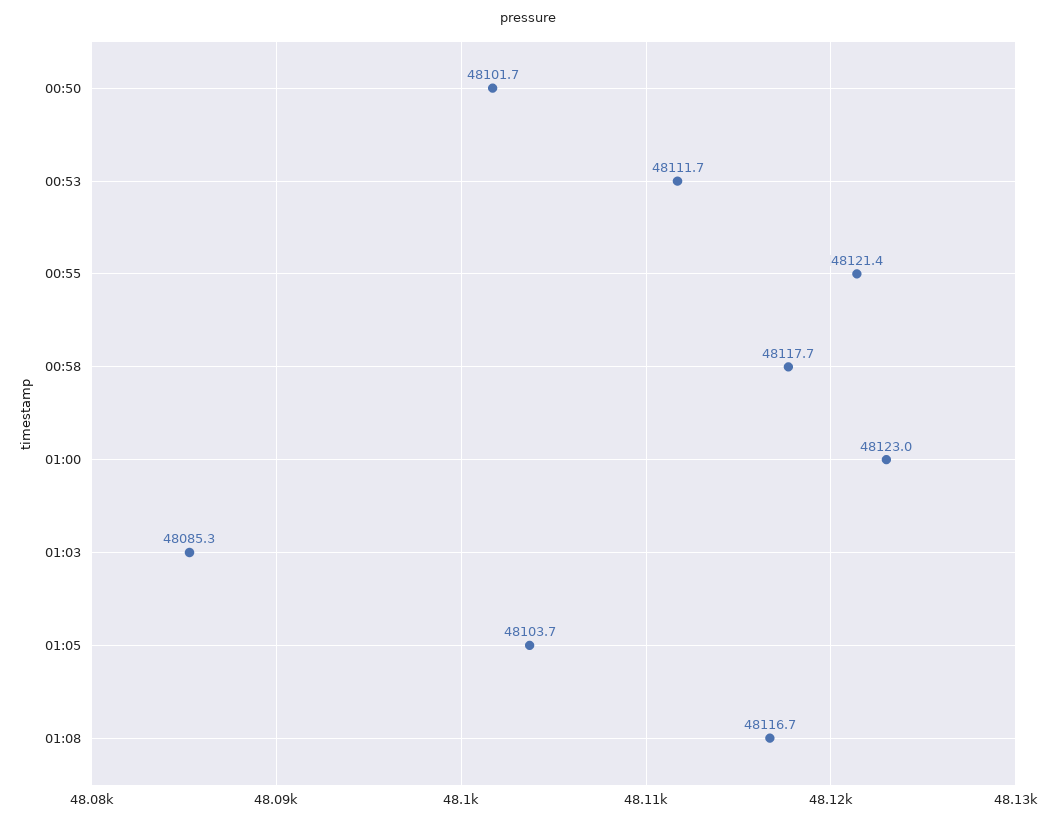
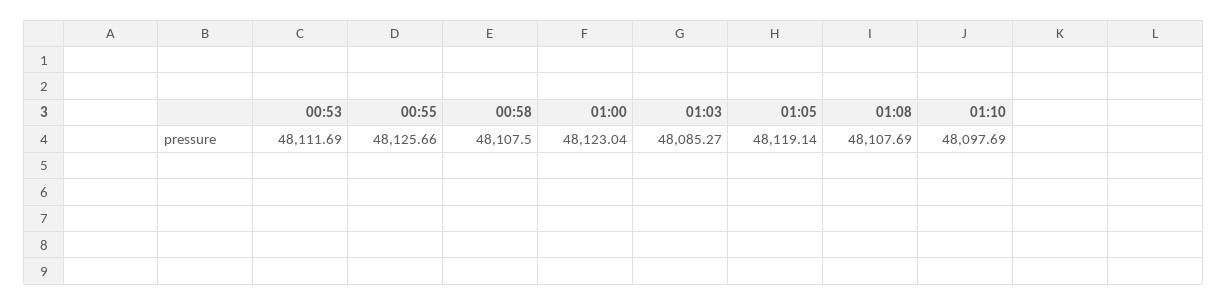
00:50: 48101.7 -> none
00:55: 48121.4 -> 48125.66
00:58: 48117.7 -> 48107.5
01:05: 48103.7 -> 48119.14
01:08: 48116.7 -> 48107.69
01:10: none -> 48097.69

